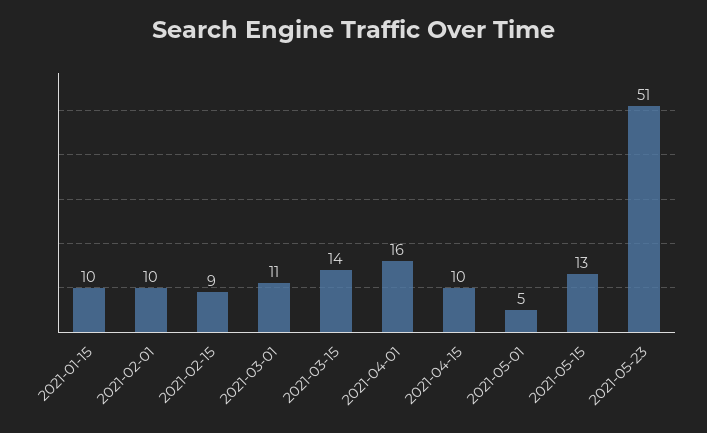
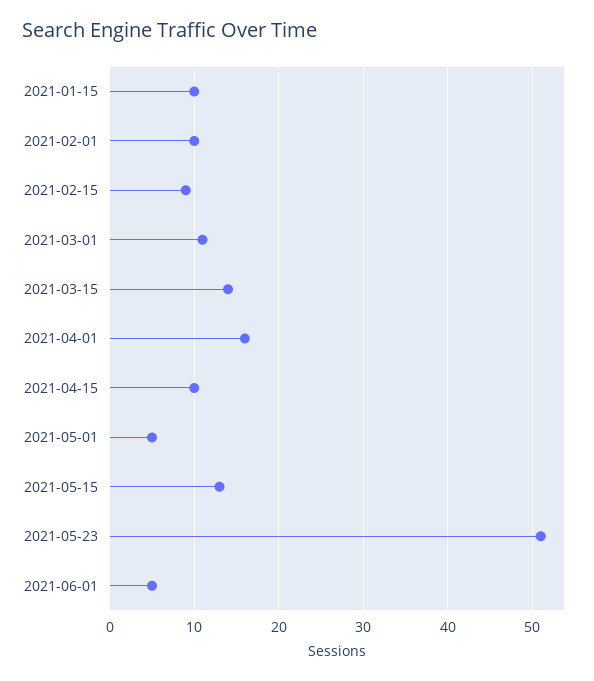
2021-06-01: none -> 5

